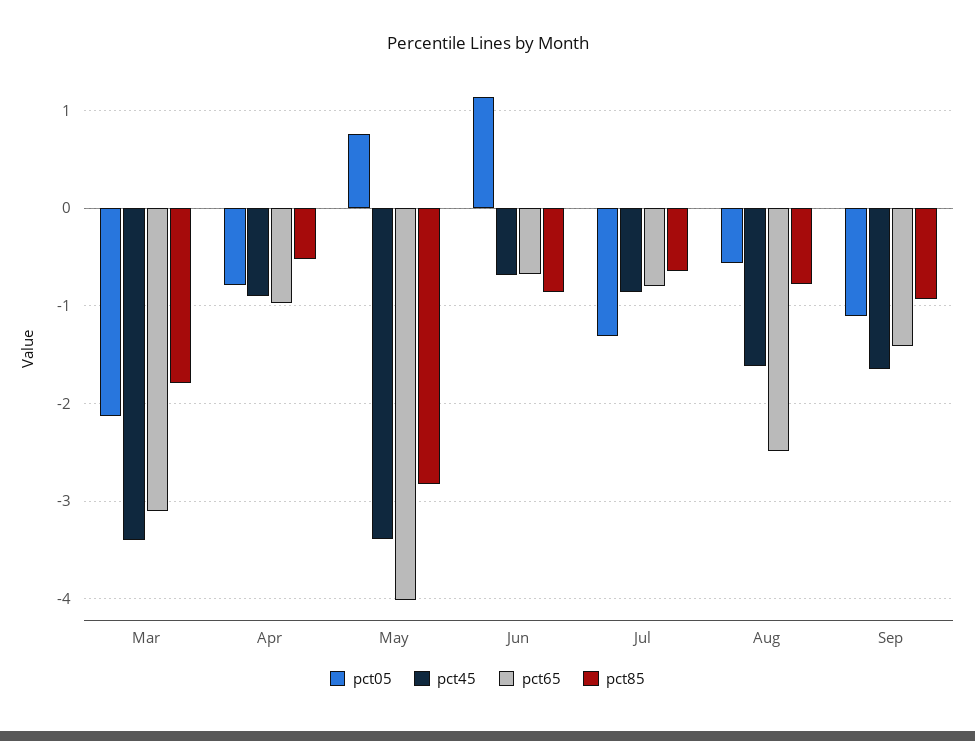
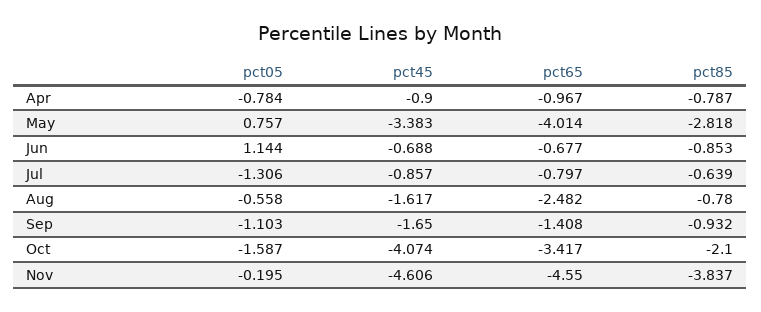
pct05, Mar: -2.1 -> none
pct45, Mar: -3.4 -> none
pct65, Mar: -3.1 -> none
pct85, Mar: -1.8 -> none
pct85, Apr: -0.5 -> -0.787
pct05, Oct: none -> -1.587
pct45, Oct: none -> -4.074
pct65, Oct: none -> -3.417
pct85, Oct: none -> -2.1
pct05, Nov: none -> -0.195
pct45, Nov: none -> -4.606
pct65, Nov: none -> -4.55
pct85, Nov: none -> -3.837

